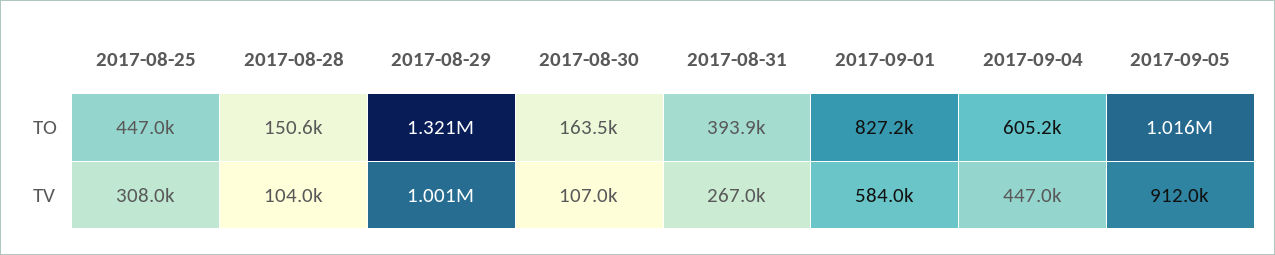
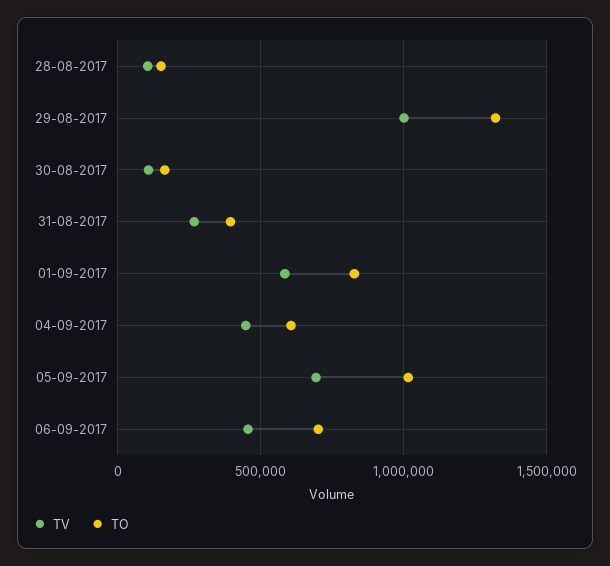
TO, 2017-08-25: 447000 -> none
TV, 2017-08-25: 308000 -> none
TV, 2017-09-05: 912000 -> 700000
TV, 06-09-2017: none -> 450000
TO, 06-09-2017: none -> 700000

